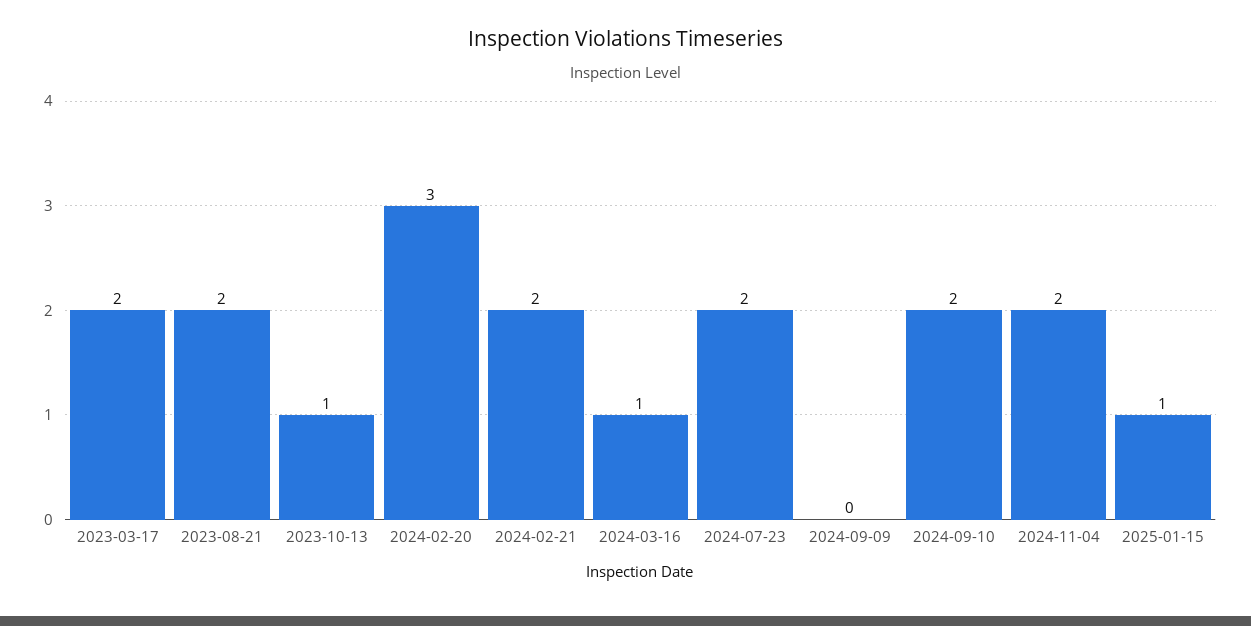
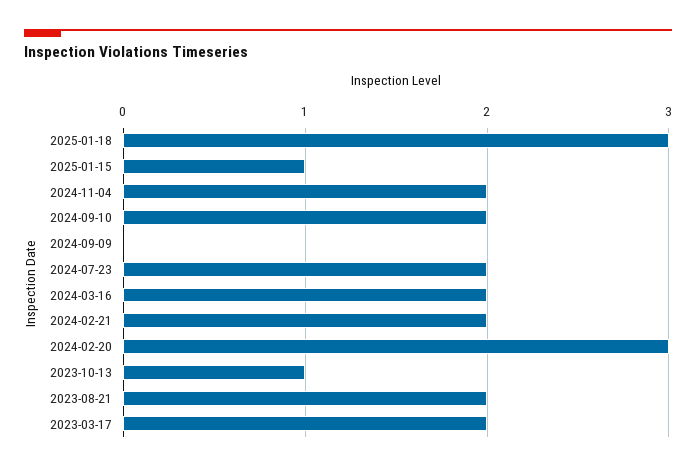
2024-03-16: 1 -> 2
2025-01-18: none -> 3

